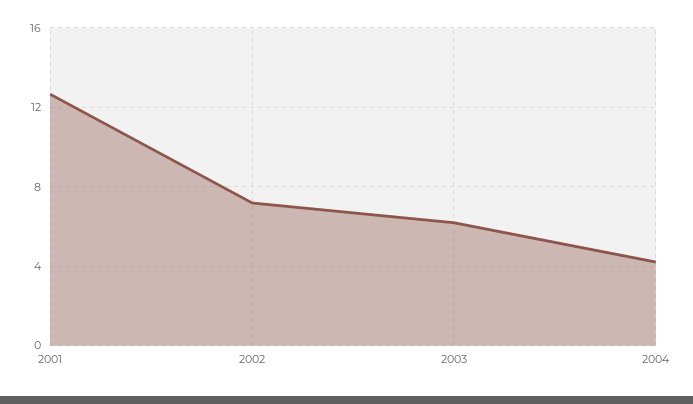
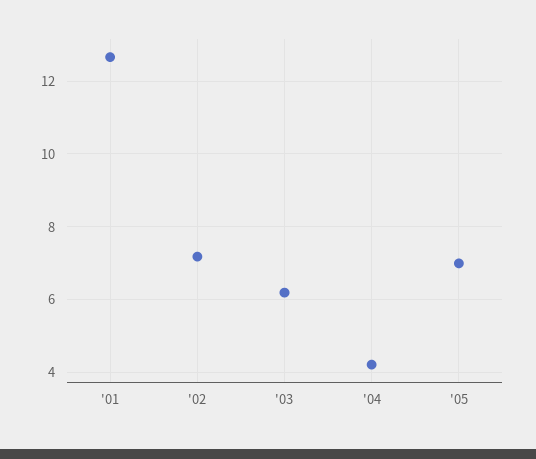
'05: none -> 7

